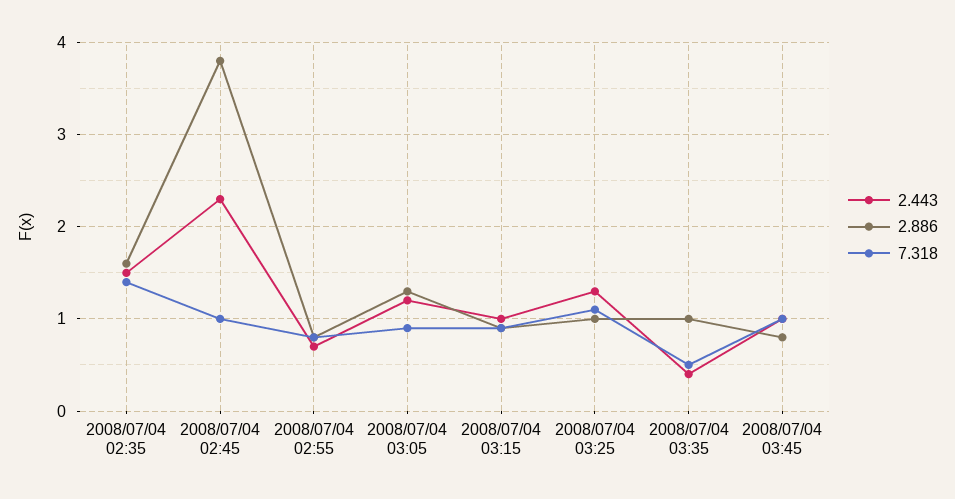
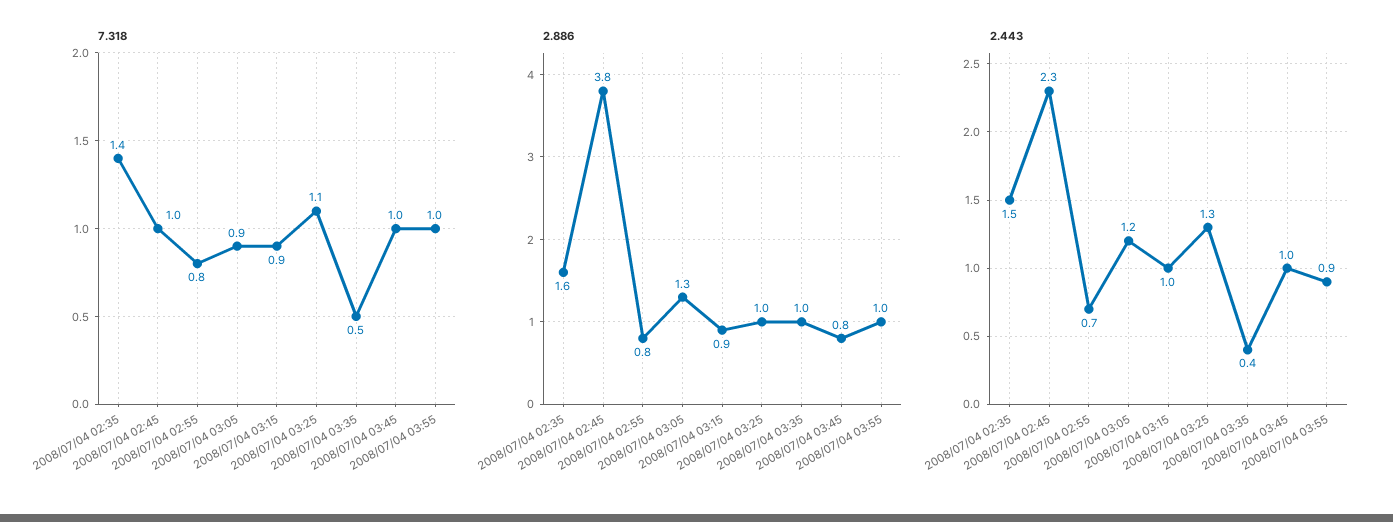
7.318, 2008/07/04 03:55: none -> 1
2.886, 2008/07/04 03:55: none -> 1
2.443, 2008/07/04 03:55: none -> 0.9

